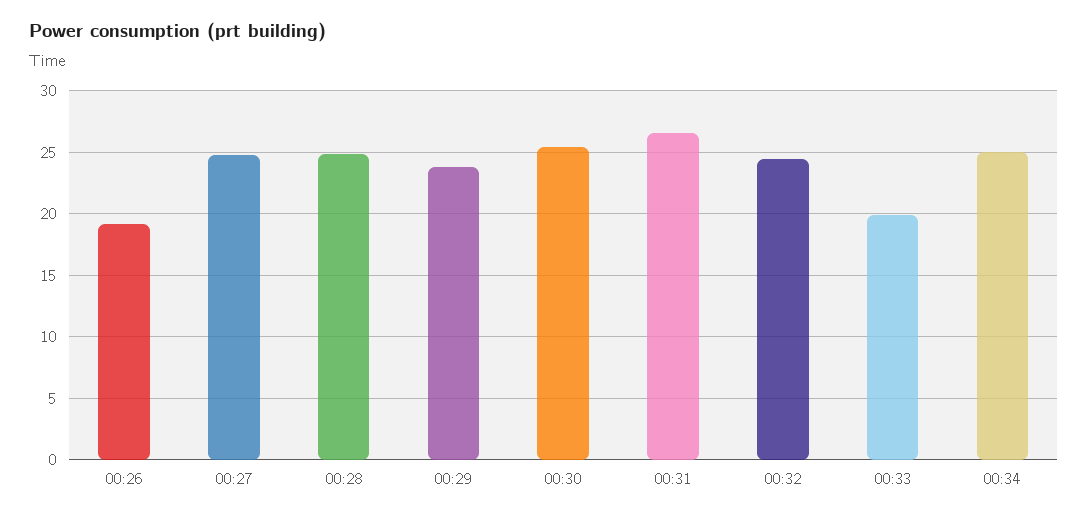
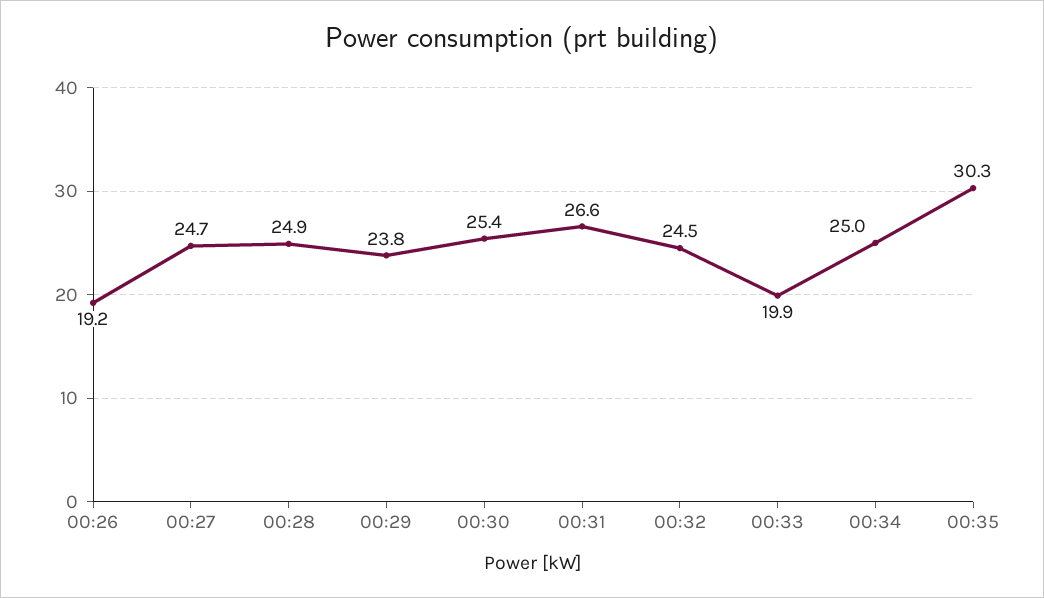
00:35: none -> 30.3

